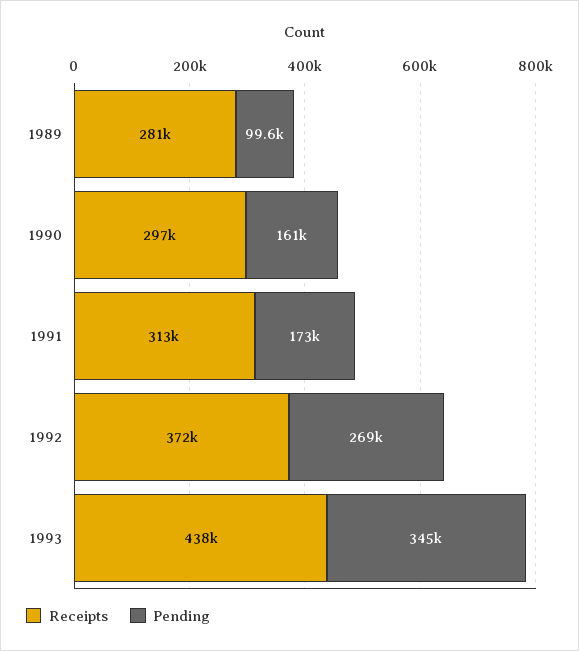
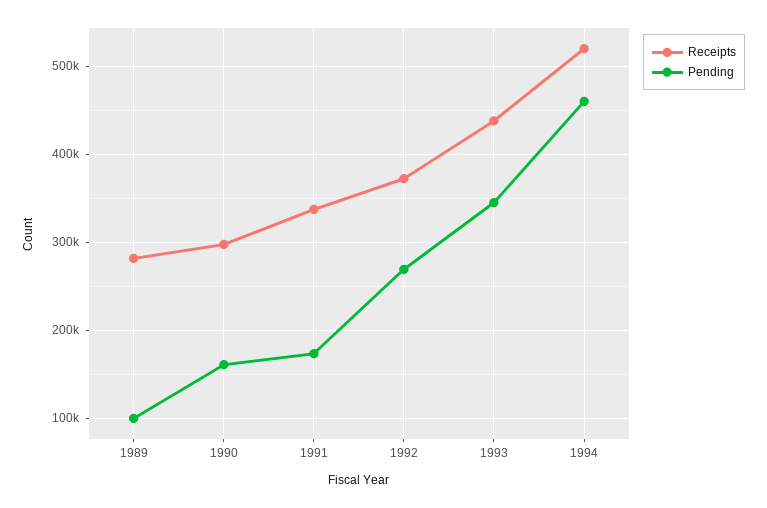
Receipts, 1991: 313000 -> 340000
Receipts, 1994: none -> 520000
Pending, 1994: none -> 460000

